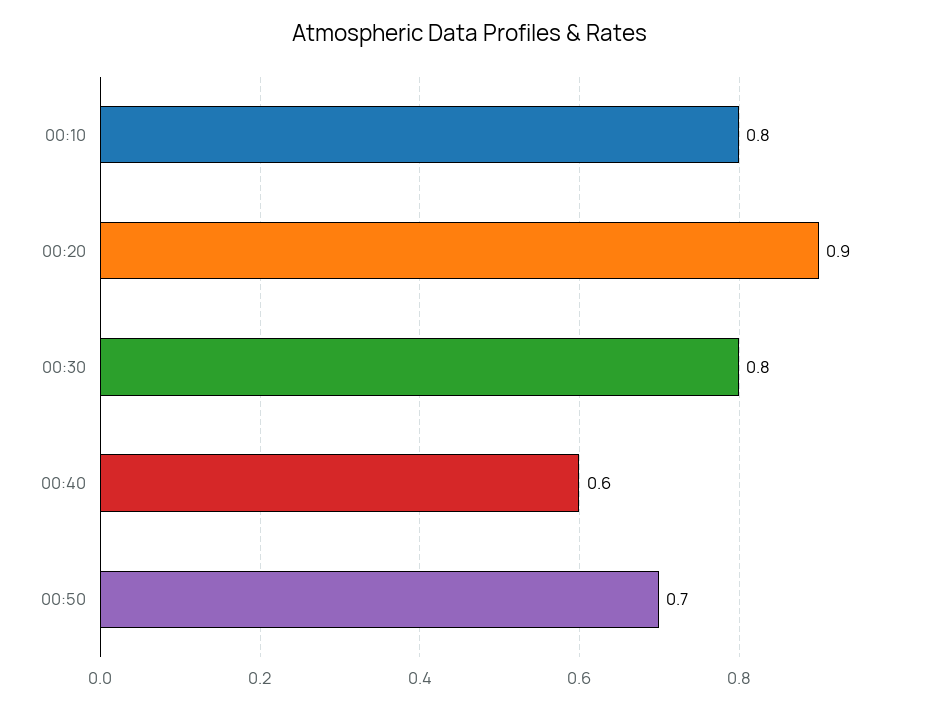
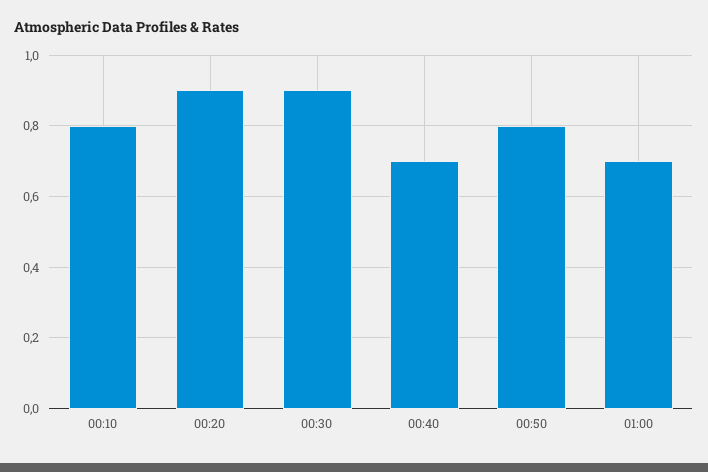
00:30: 0.8 -> 0.9
00:40: 0.6 -> 0.7
00:50: 0.7 -> 0.8
01:00: none -> 0.7

